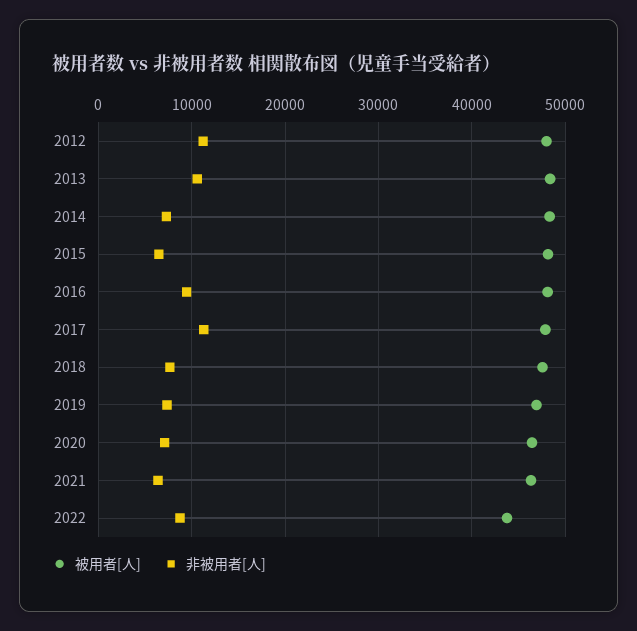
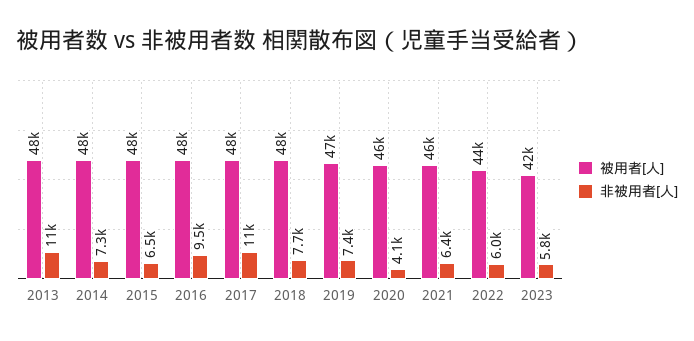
被用者[人], 2012: 48000 -> none
非被用者[人], 2012: 11000 -> none
非被用者[人], 2020: 7000 -> 4100
非被用者[人], 2022: 9000 -> 6000
被用者[人], 2023: none -> 42000
非被用者[人], 2023: none -> 5800

